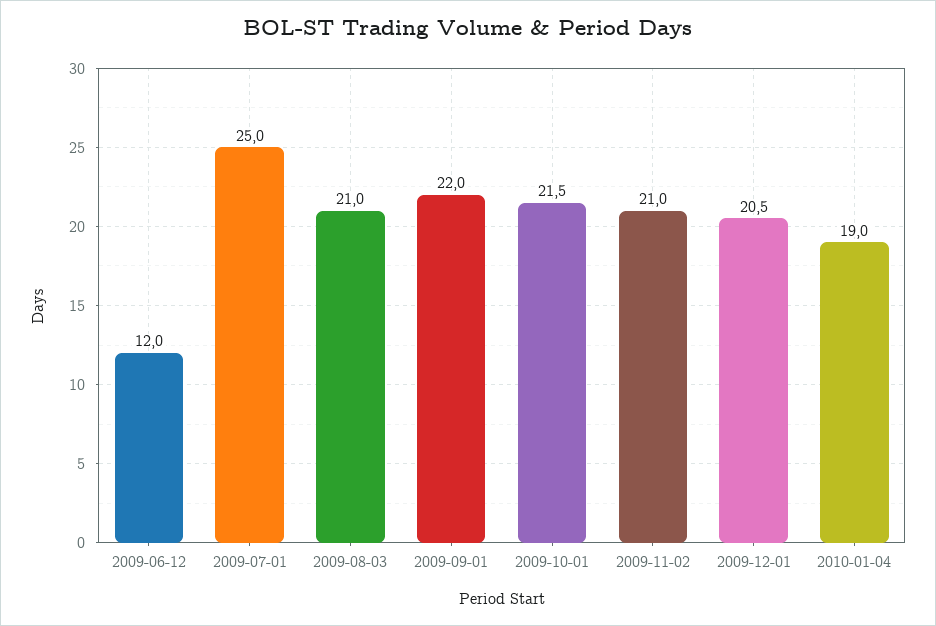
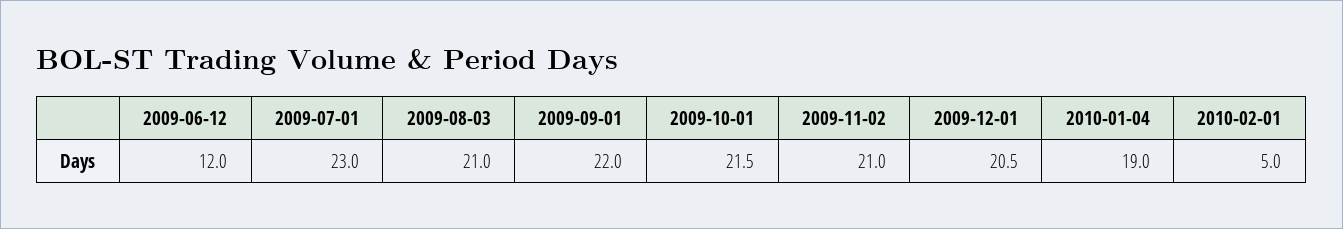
2009-07-01: 25 -> 23
2010-02-01: none -> 5

